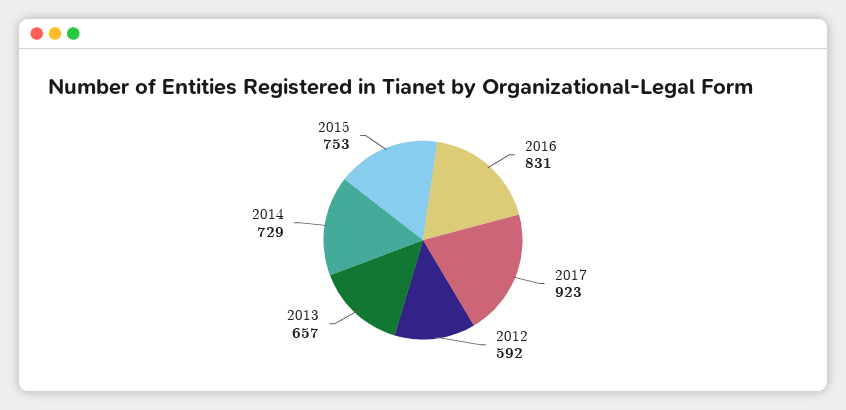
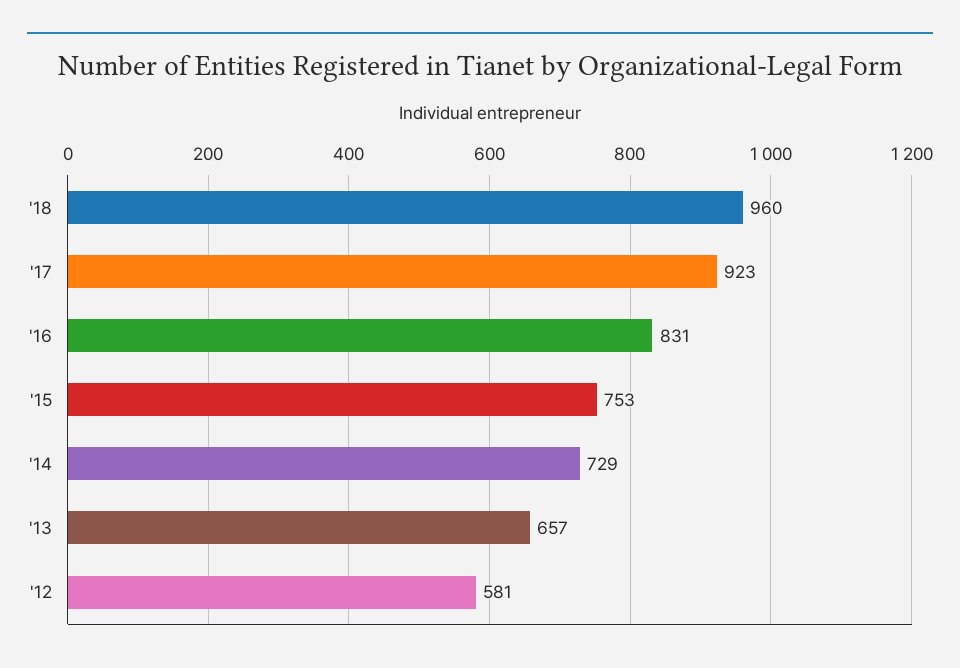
2012: 592 -> 581
'18: none -> 960

